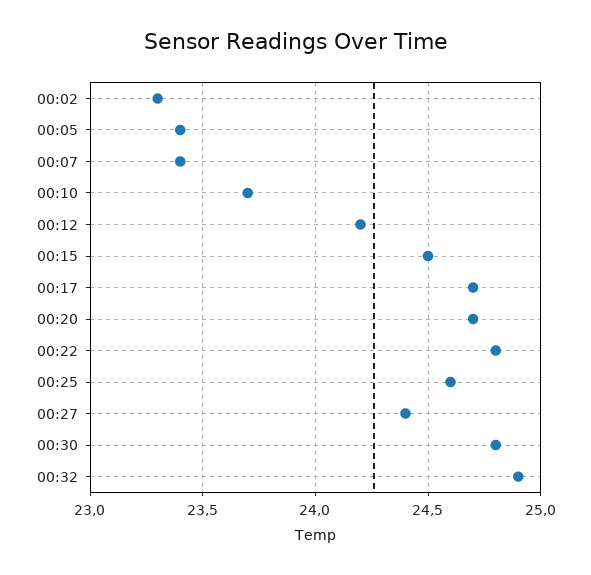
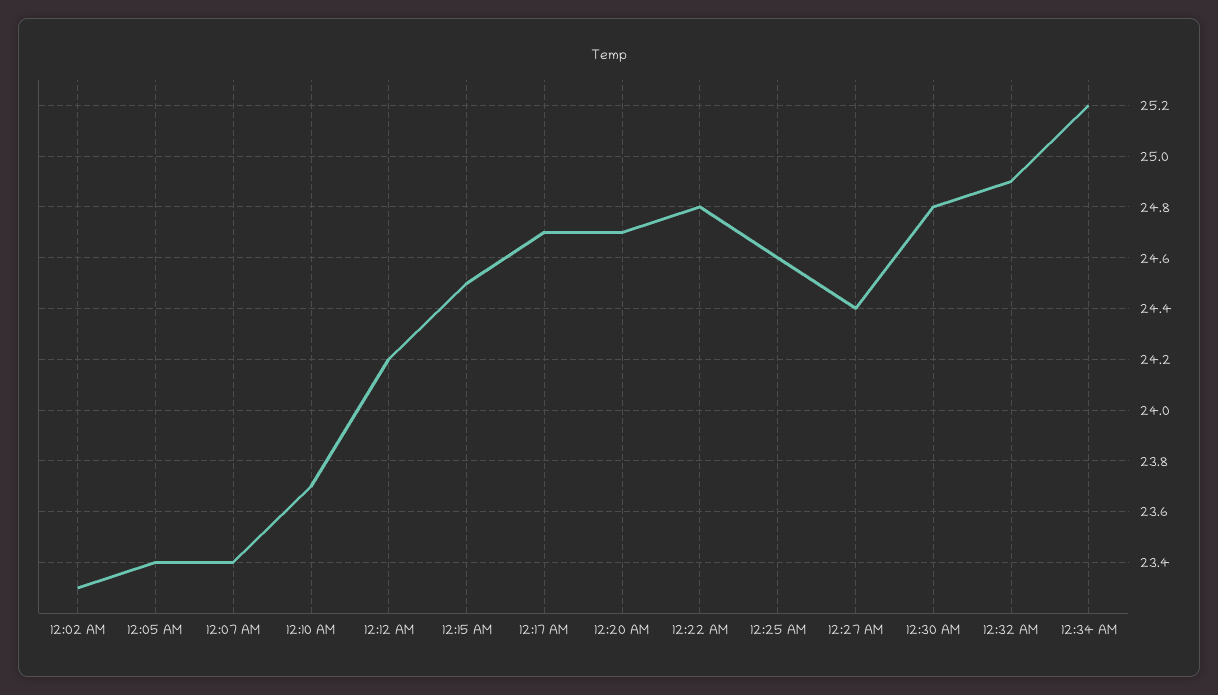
12:34 AM: none -> 25.2

